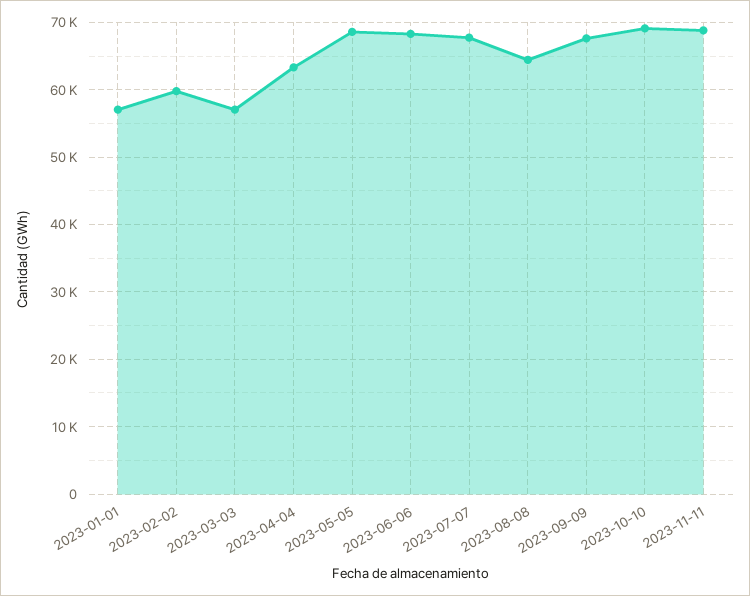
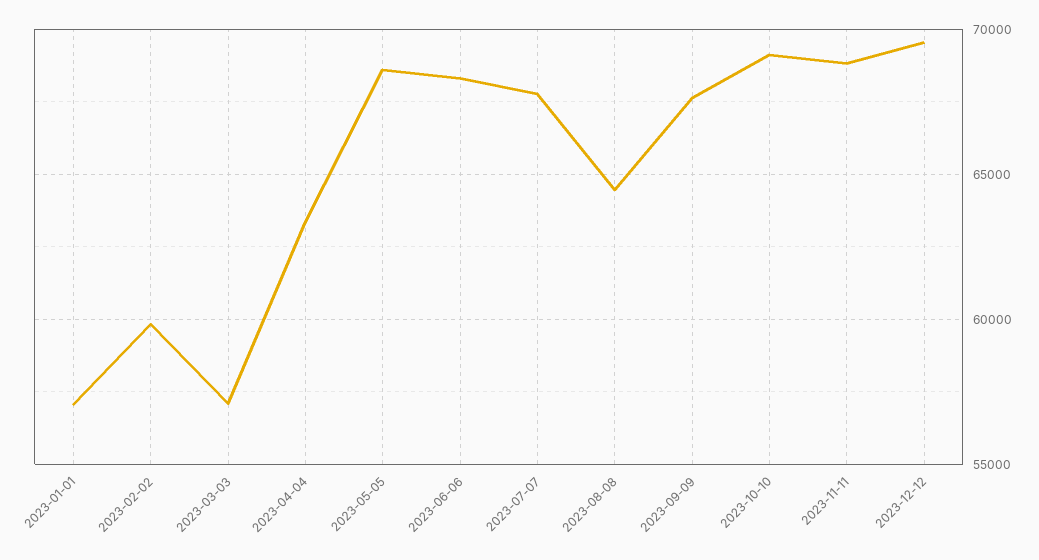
2023-12-12: none -> 69500

